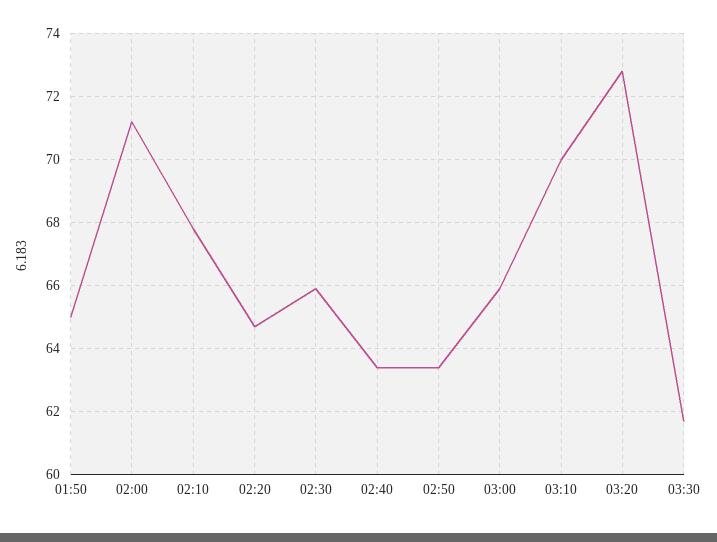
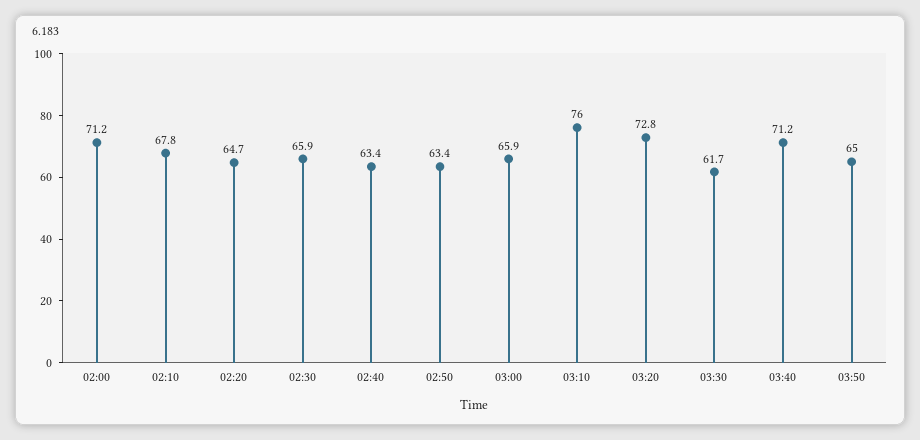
01:50: 65 -> none
03:10: 70 -> 76
03:40: none -> 71.2
03:50: none -> 65

